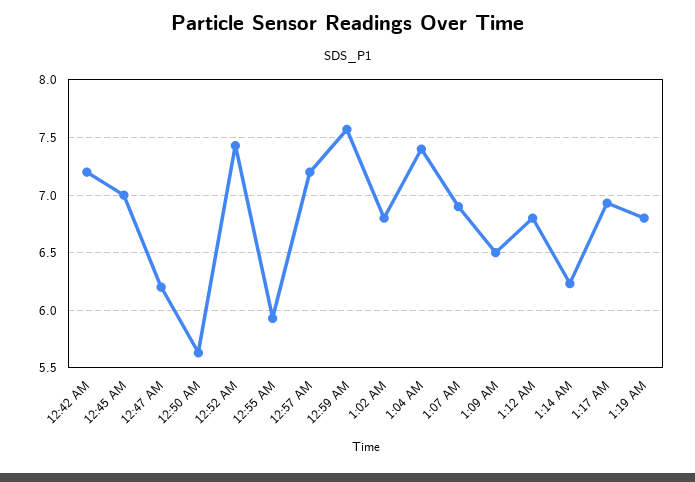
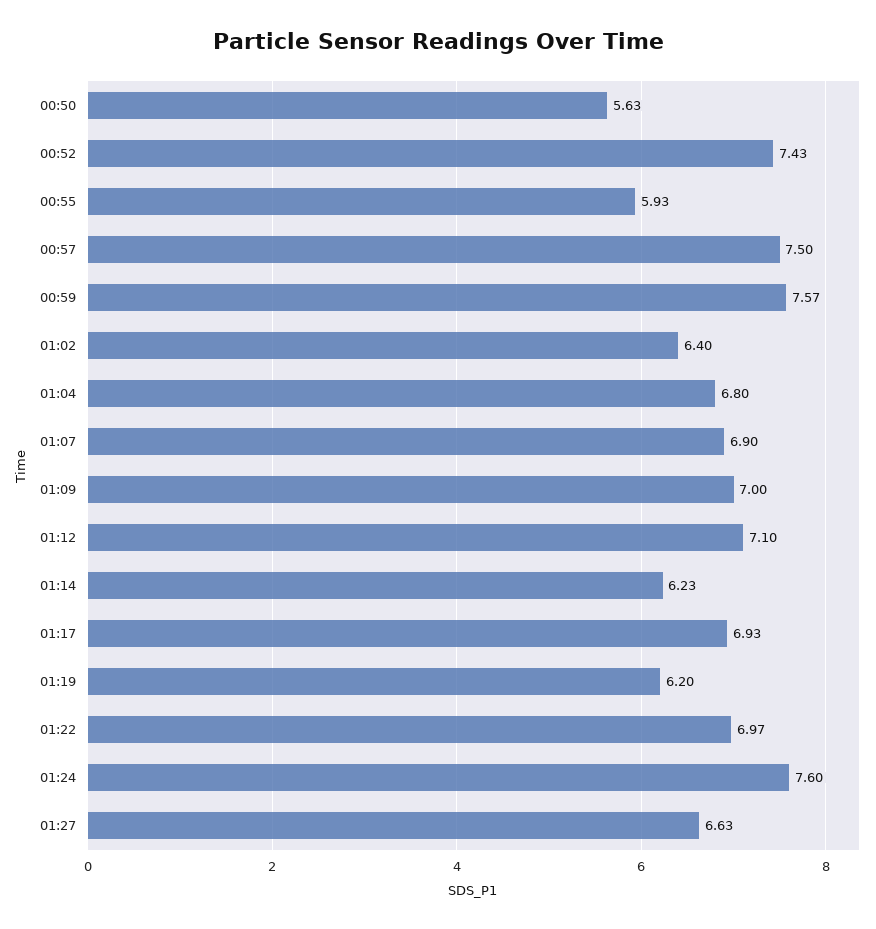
12:42 AM: 7.2 -> none
12:45 AM: 7 -> none
12:47 AM: 6.2 -> none
12:57 AM: 7.2 -> 7.5
1:02 AM: 6.8 -> 6.4
1:04 AM: 7.4 -> 6.8
1:09 AM: 6.5 -> 7
1:12 AM: 6.8 -> 7.1
1:19 AM: 6.8 -> 6.2
01:22: none -> 6.97
01:24: none -> 7.6
01:27: none -> 6.63

